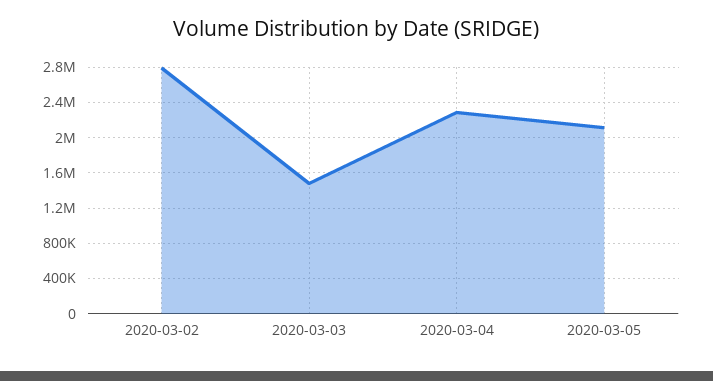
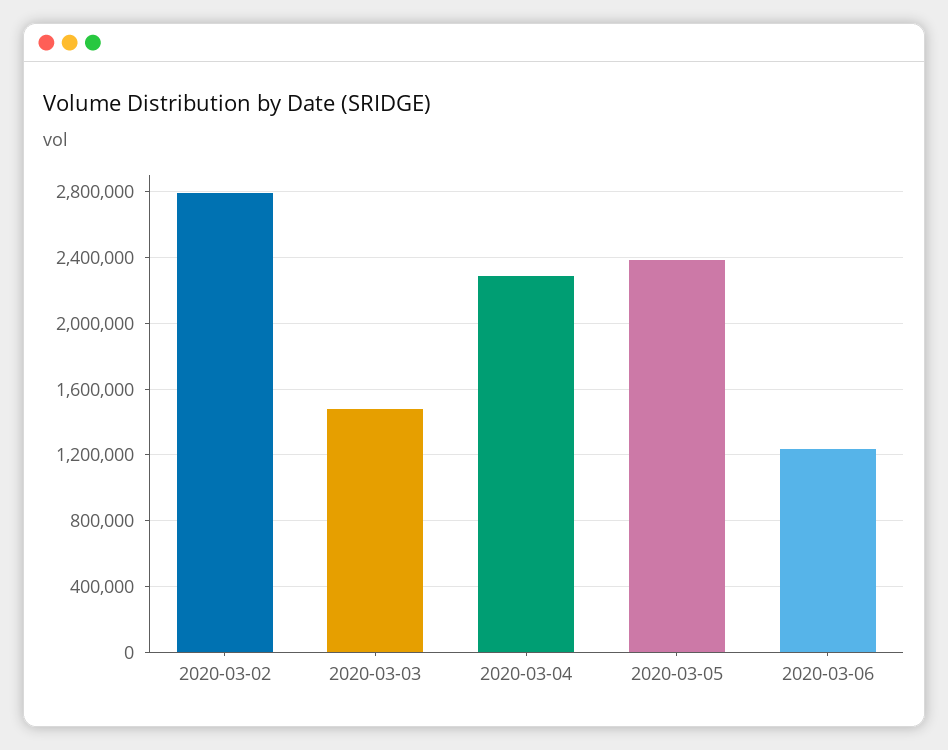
2020-03-05: 2100000 -> 2400000
2020-03-06: none -> 1250000

